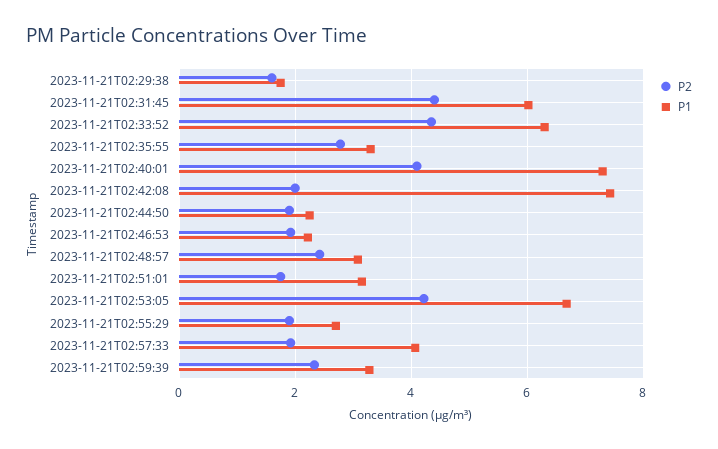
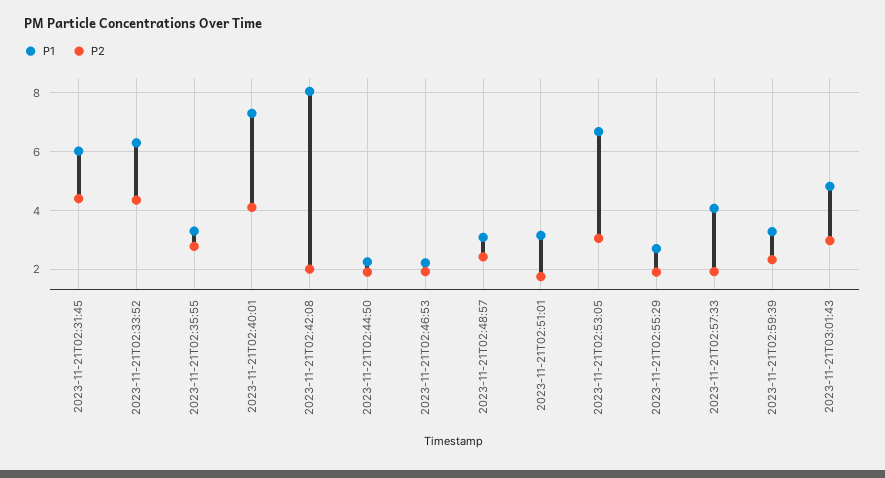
P2, 2023-11-21T02:29:38: 1.6 -> none
P1, 2023-11-21T02:29:38: 1.8 -> none
P1, 2023-11-21T02:42:08: 7.4 -> 8
P2, 2023-11-21T02:53:05: 4.2 -> 3
P1, 2023-11-21T03:01:43: none -> 4.75
P2, 2023-11-21T03:01:43: none -> 3

